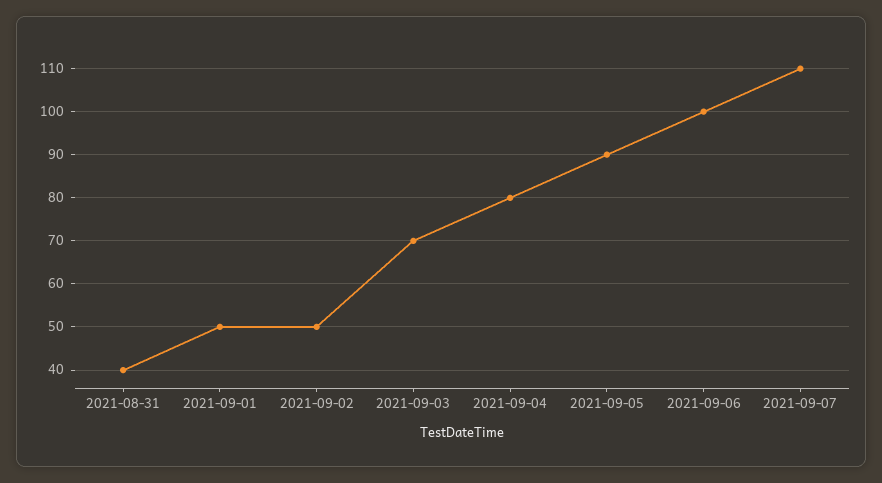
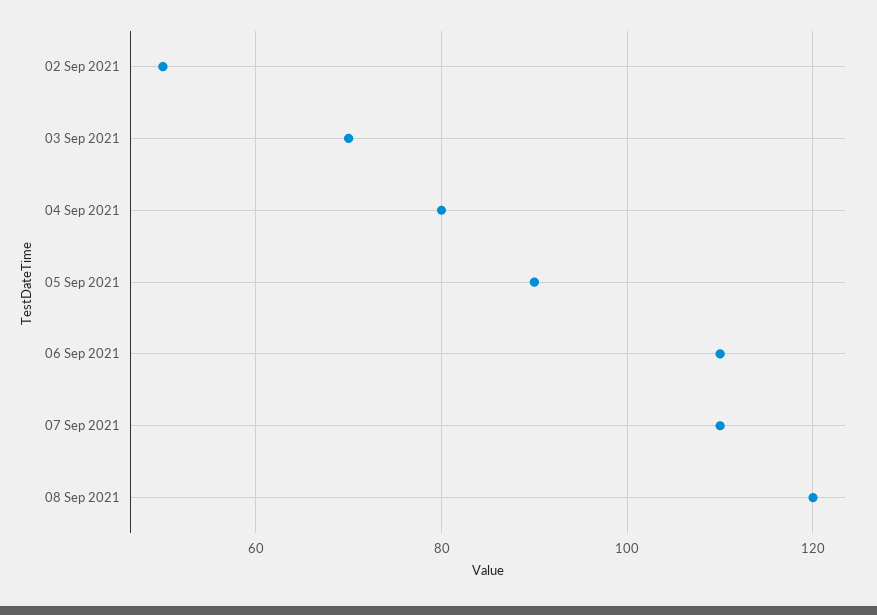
2021-08-31: 40 -> none
2021-09-01: 50 -> none
2021-09-06: 100 -> 110
08 Sep 2021: none -> 120

